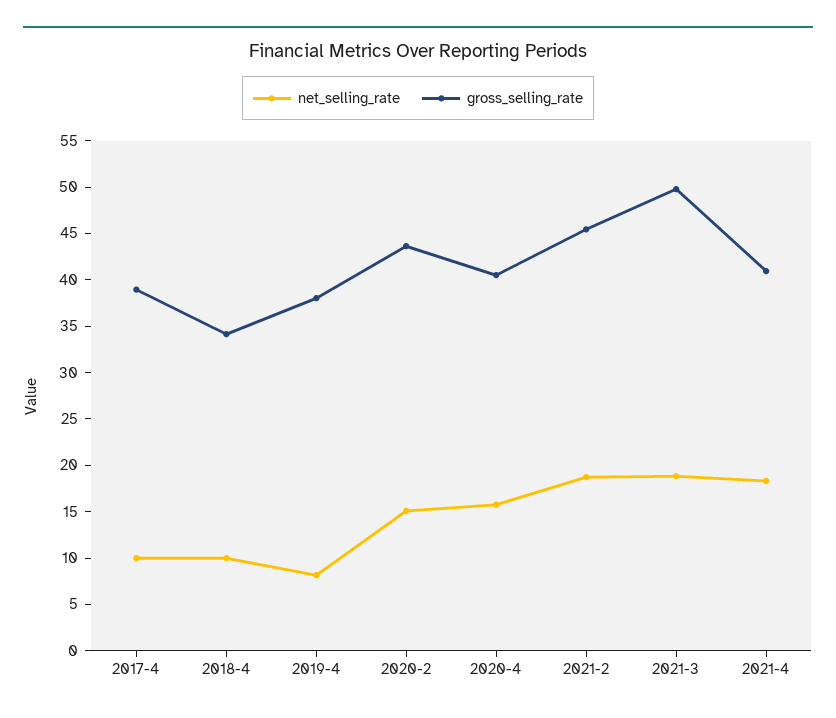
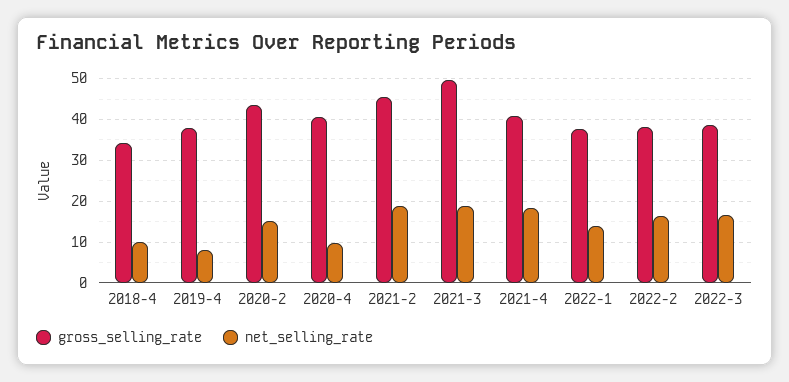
net_selling_rate, 2017-4: 10 -> none
gross_selling_rate, 2017-4: 39 -> none
net_selling_rate, 2020-4: 16 -> 10
gross_selling_rate, 2022-1: none -> 38
net_selling_rate, 2022-1: none -> 14
gross_selling_rate, 2022-2: none -> 38
net_selling_rate, 2022-2: none -> 16
gross_selling_rate, 2022-3: none -> 38
net_selling_rate, 2022-3: none -> 16

